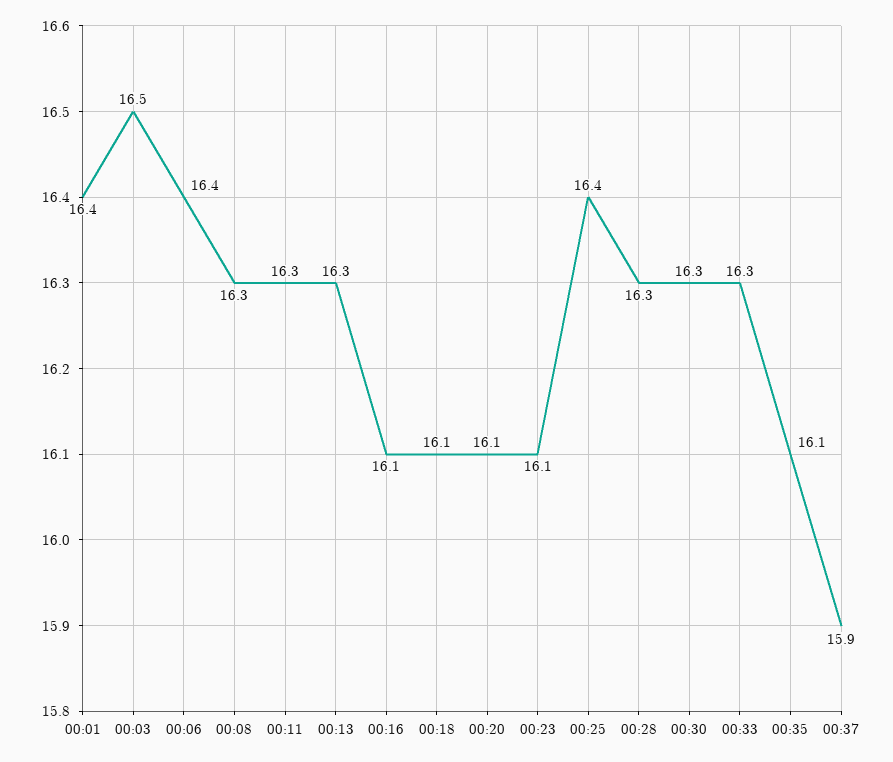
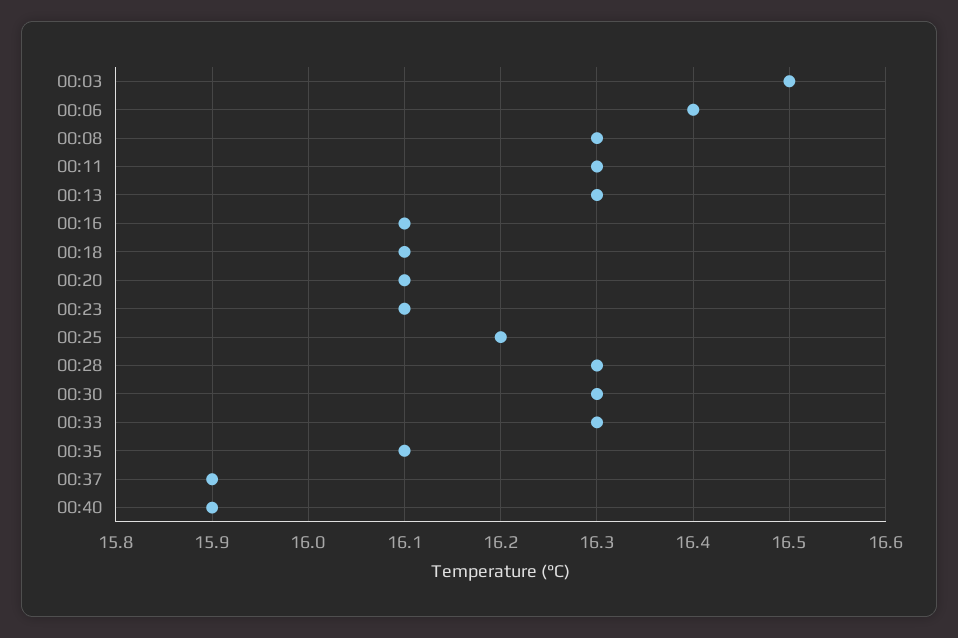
00:01: 16.4 -> none
00:25: 16.4 -> 16.2
00:40: none -> 15.9

